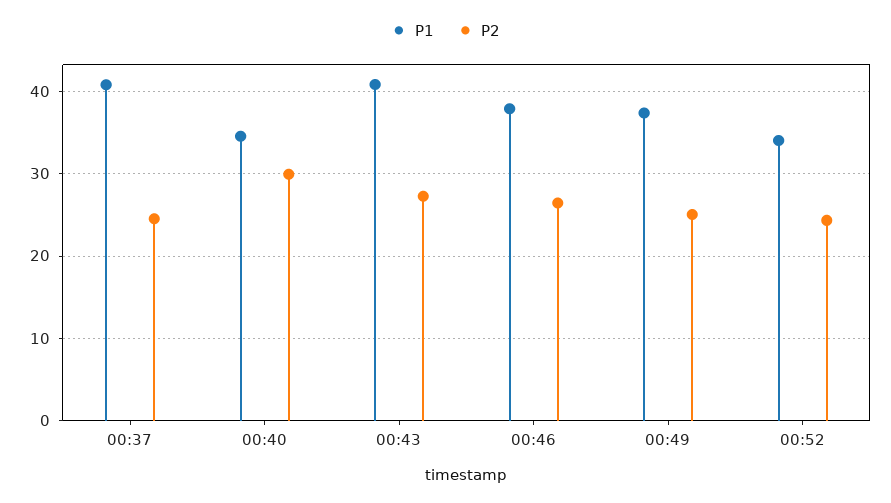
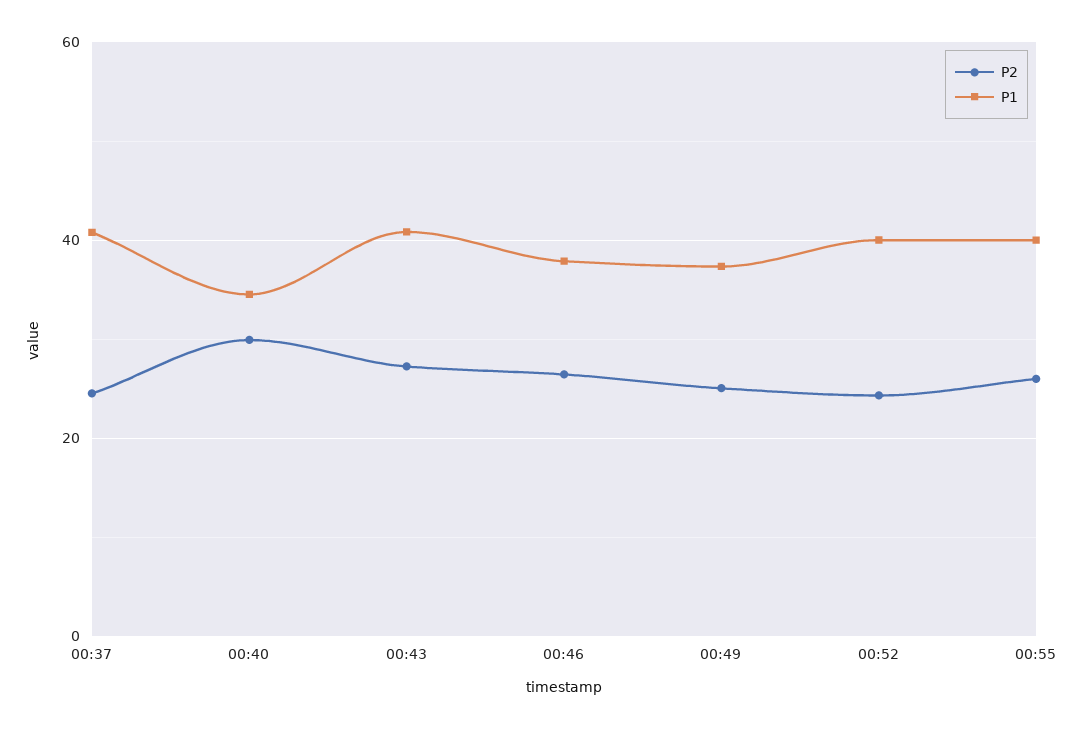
P1, 00:52: 34 -> 40
P2, 00:55: none -> 26
P1, 00:55: none -> 40

